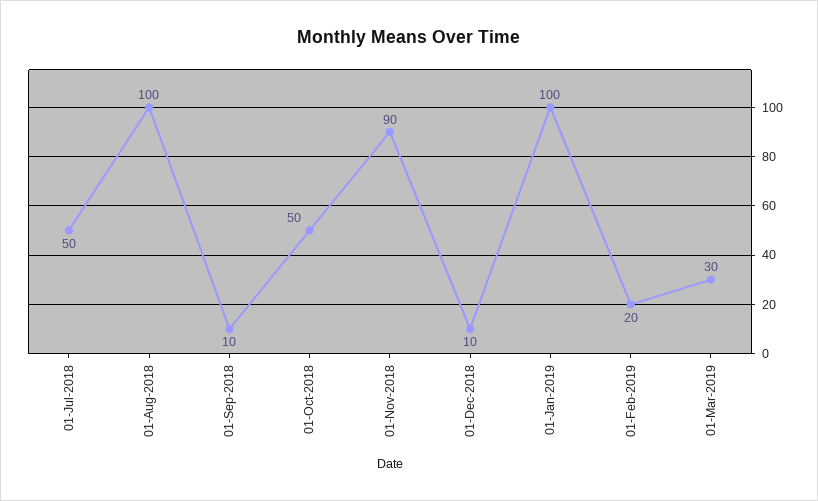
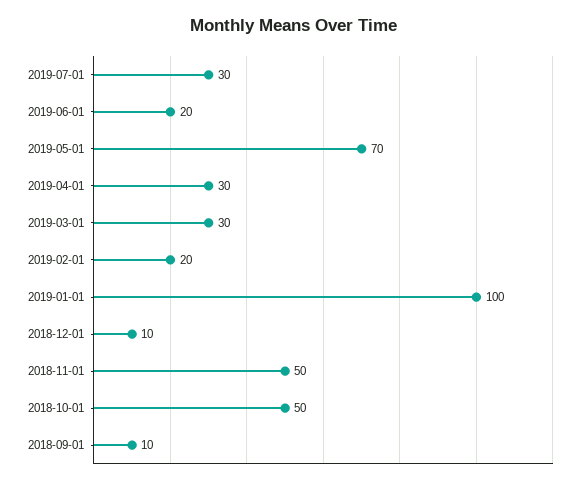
01-Jul-2018: 50 -> none
01-Aug-2018: 100 -> none
01-Nov-2018: 90 -> 50
2019-07-01: none -> 30
2019-06-01: none -> 20
2019-05-01: none -> 70
2019-04-01: none -> 30

